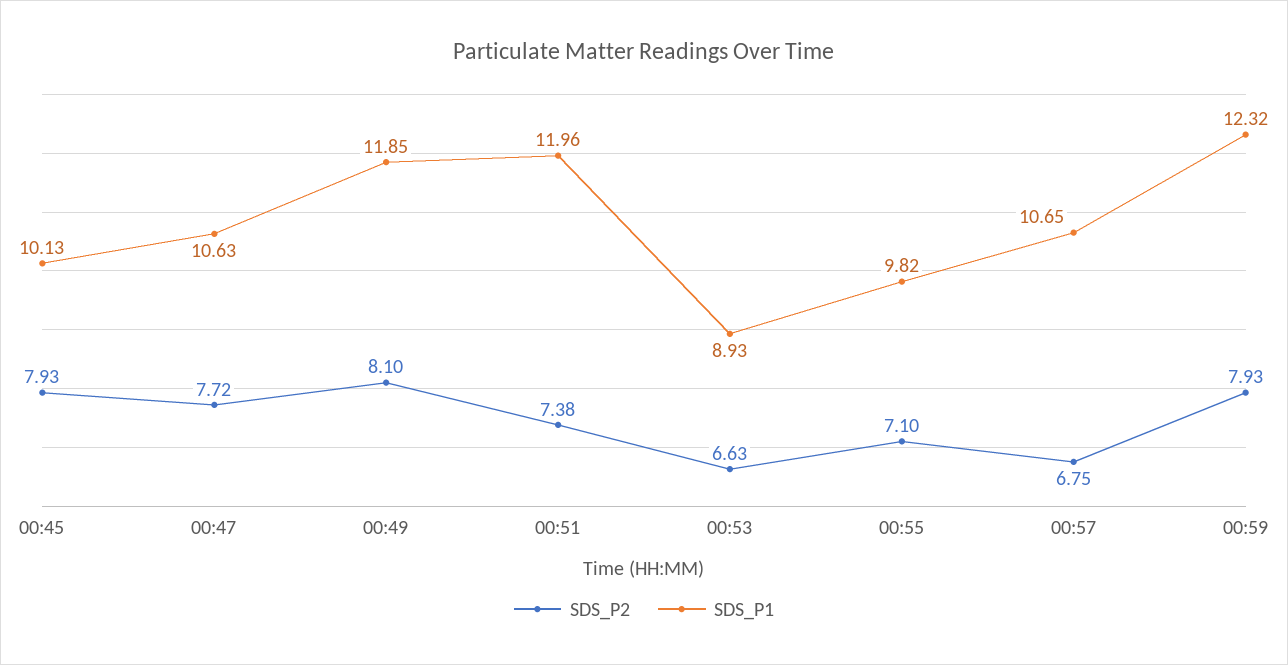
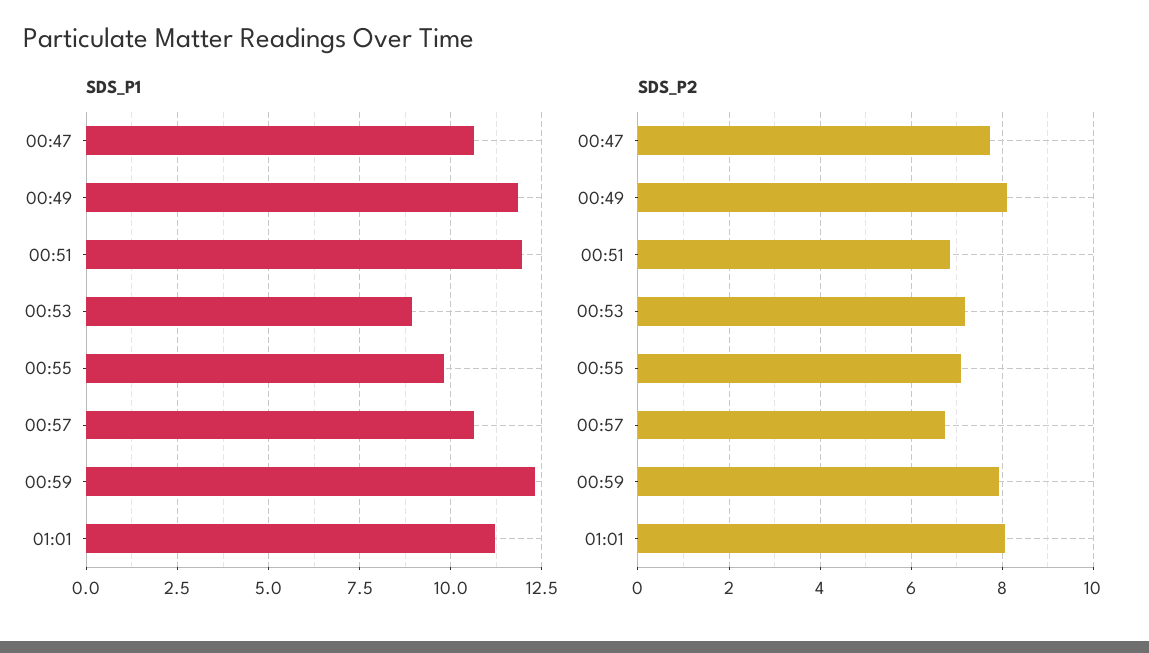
SDS_P2, 00:45: 7.93 -> none
SDS_P1, 00:45: 10.13 -> none
SDS_P2, 00:51: 7.38 -> 6.8
SDS_P2, 00:53: 6.63 -> 7.2
SDS_P1, 01:01: none -> 11.25
SDS_P2, 01:01: none -> 8

